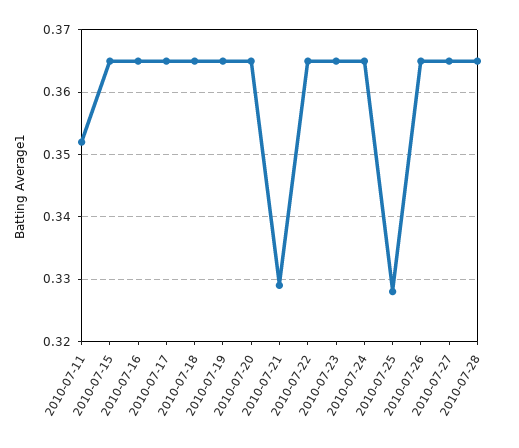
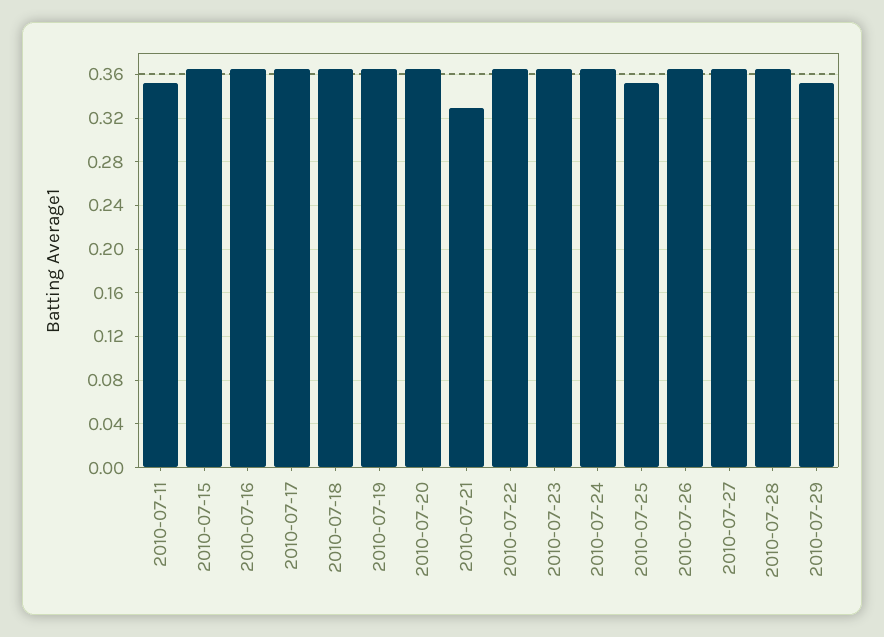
2010-07-25: 0.328 -> 0.35
2010-07-29: none -> 0.35

